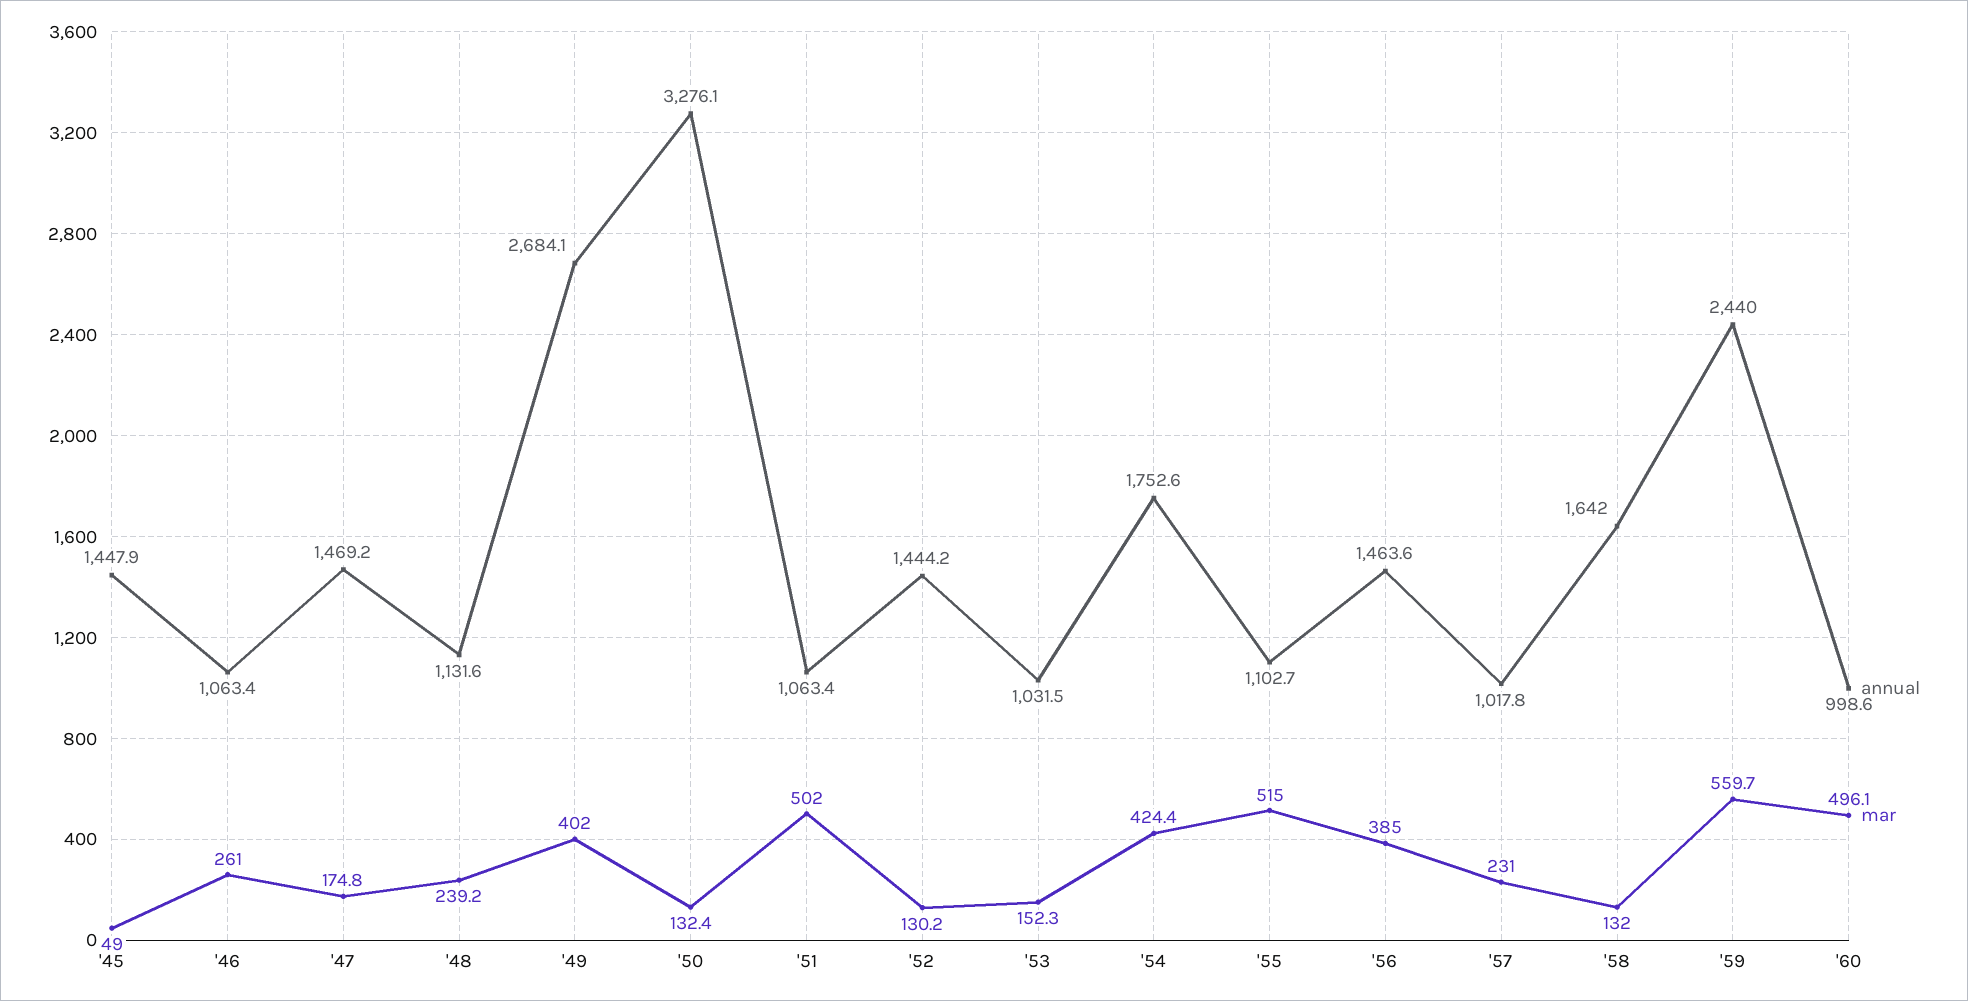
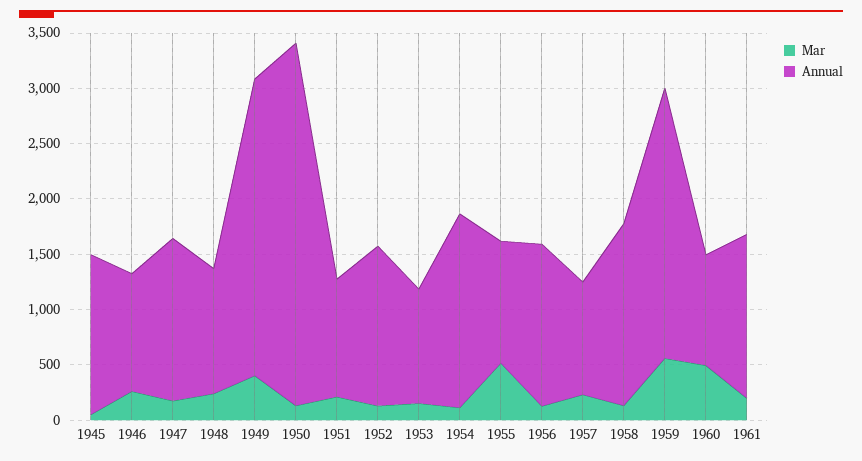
mar, '51: 502 -> 200
mar, '54: 424.4 -> 100
mar, '56: 385 -> 100
mar, 1961: none -> 200
annual, 1961: none -> 1500

